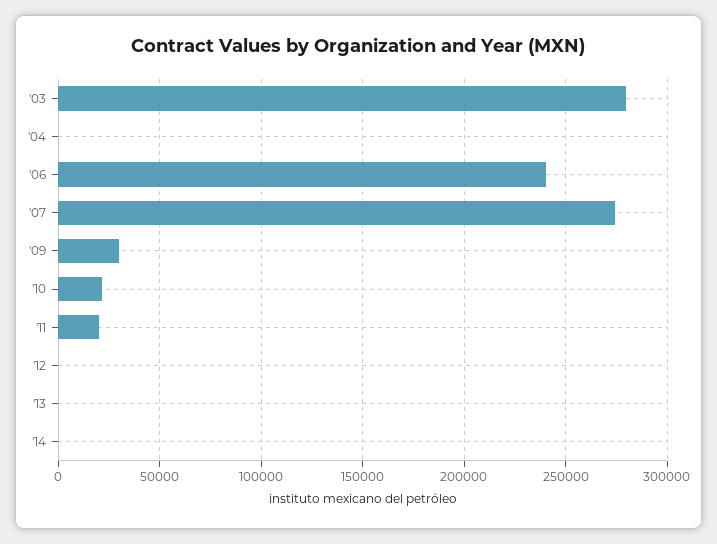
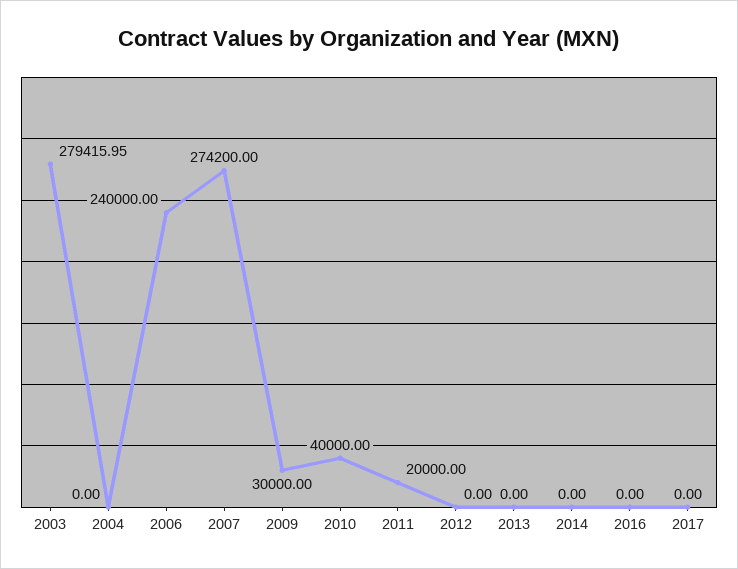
'10: 20000 -> 40000
2016: none -> 0
2017: none -> 0

